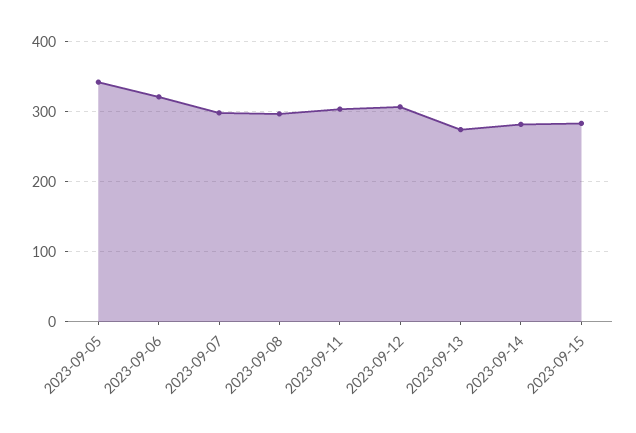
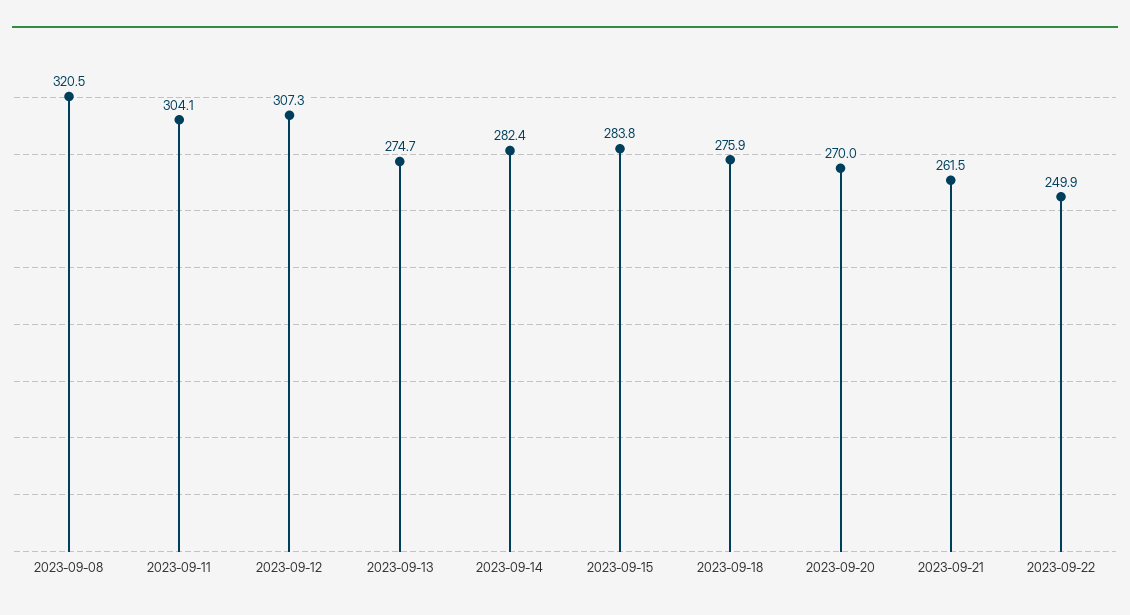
2023-09-05: 340 -> none
2023-09-06: 320 -> none
2023-09-07: 300 -> none
2023-09-08: 300 -> 320.5
2023-09-18: none -> 275.9
2023-09-20: none -> 270
2023-09-21: none -> 261.5
2023-09-22: none -> 249.9

